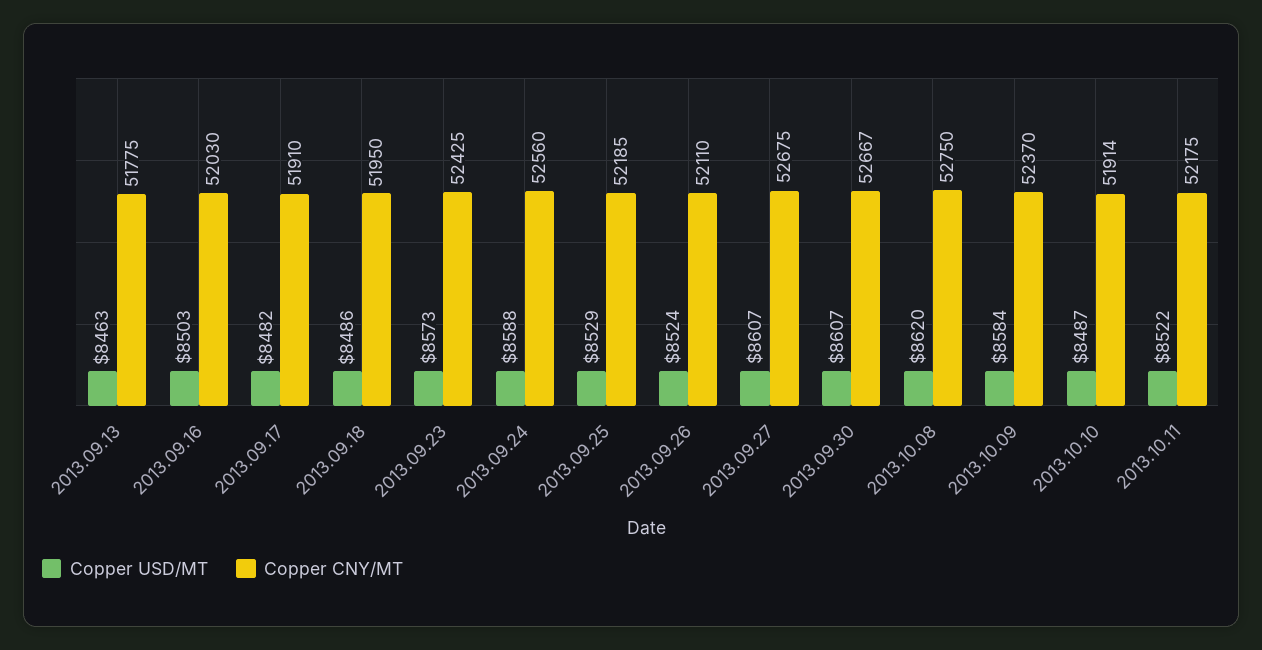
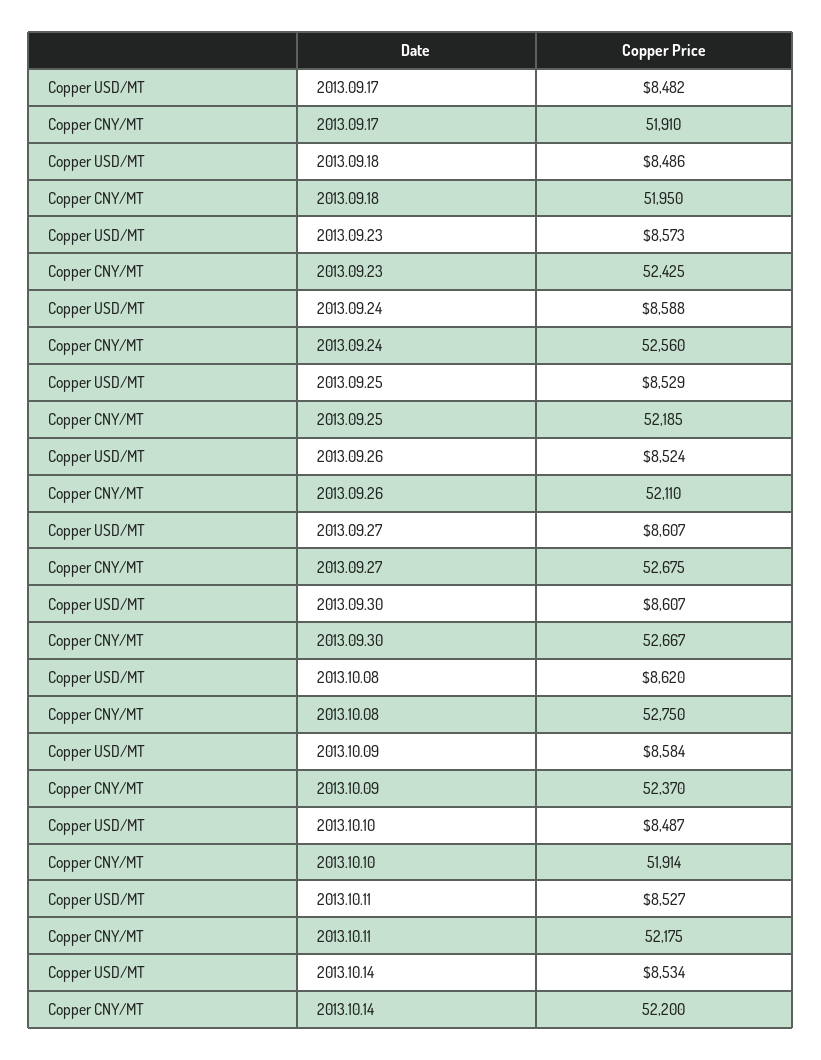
Copper USD/MT, 2013.09.13: 8463 -> none
Copper CNY/MT, 2013.09.13: 51775 -> none
Copper USD/MT, 2013.09.16: 8503 -> none
Copper CNY/MT, 2013.09.16: 52030 -> none
Copper USD/MT, 2013.10.11: 8522 -> 8527
Copper USD/MT, 2013.10.14: none -> 8534
Copper CNY/MT, 2013.10.14: none -> 52200

